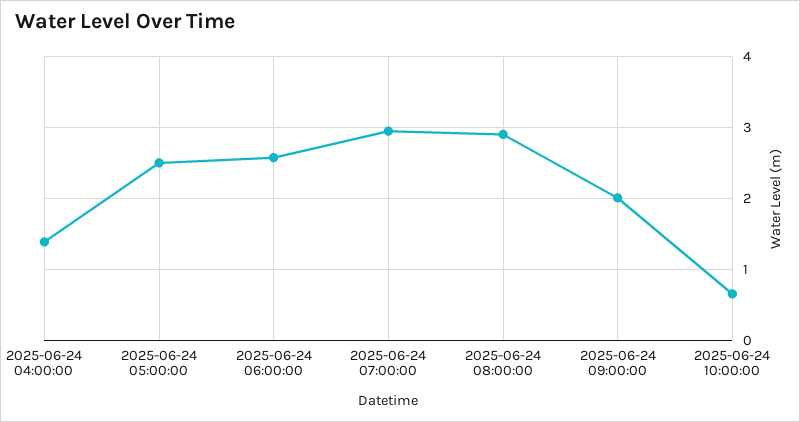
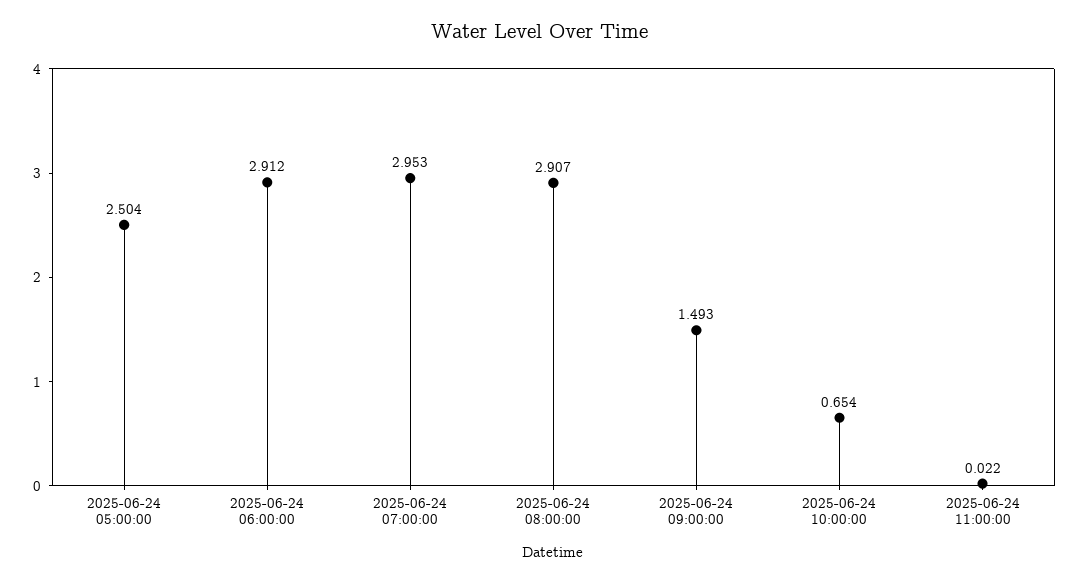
2025-06-24 04:00:00: 1.4 -> none
2025-06-24 06:00:00: 2.6 -> 2.912
2025-06-24 09:00:00: 2 -> 1.493
2025-06-24 11:00:00: none -> 0.022

